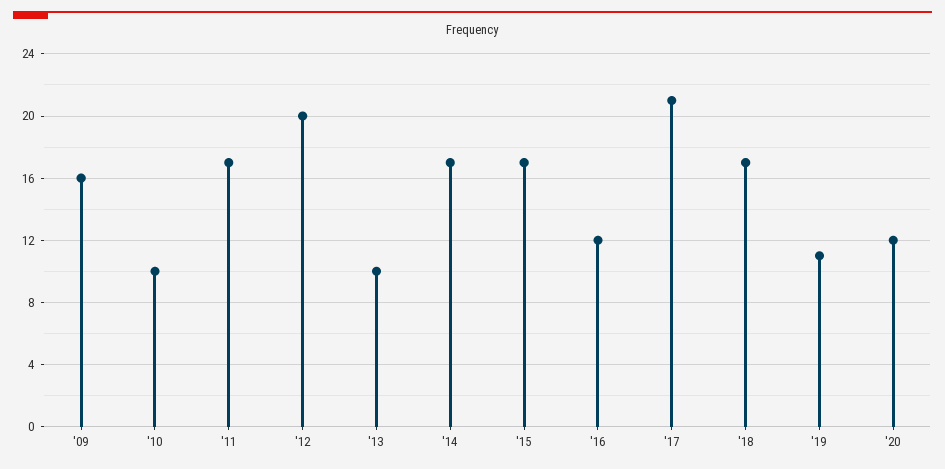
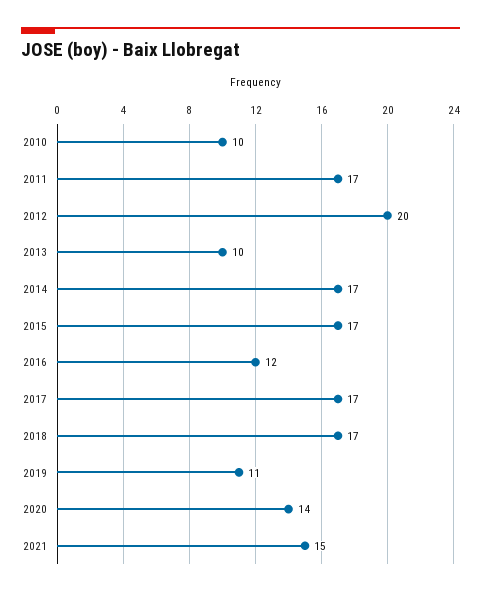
'09: 16 -> none
'17: 21 -> 17
'20: 12 -> 14
2021: none -> 15

